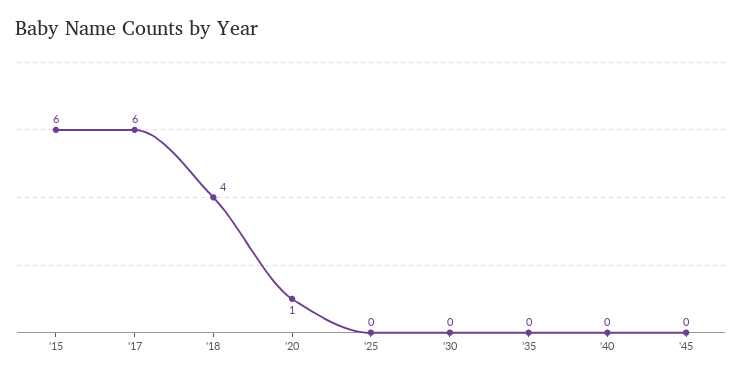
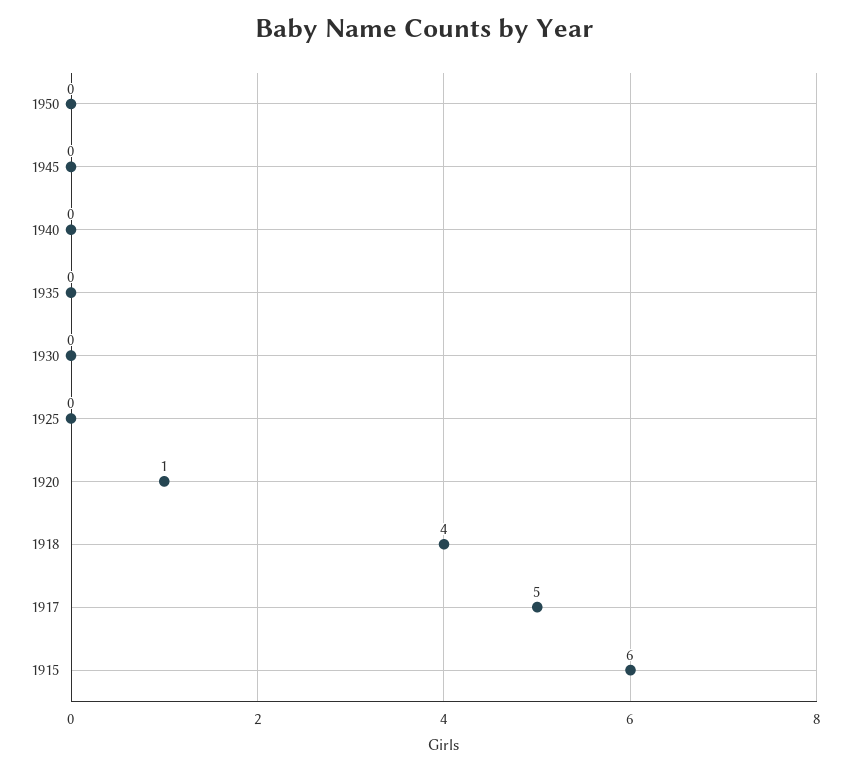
'17: 6 -> 5
1950: none -> 0

